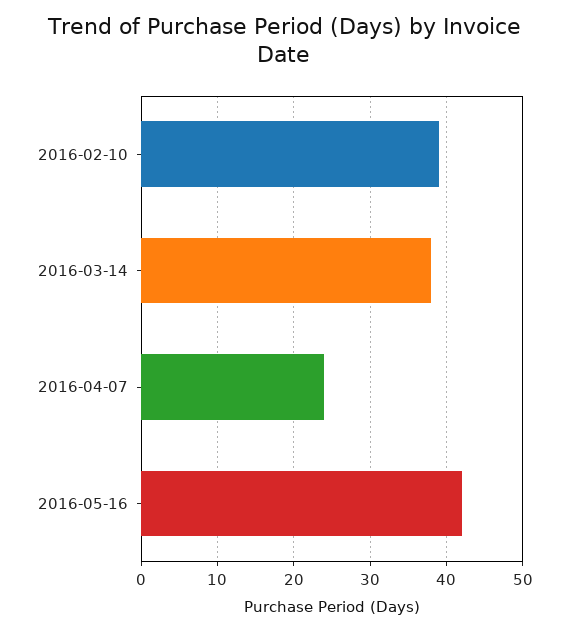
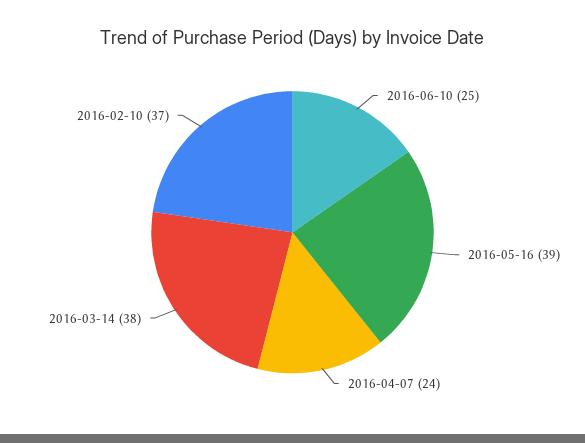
2016-02-10: 39 -> 37
2016-05-16: 42 -> 39
2016-06-10: none -> 25

